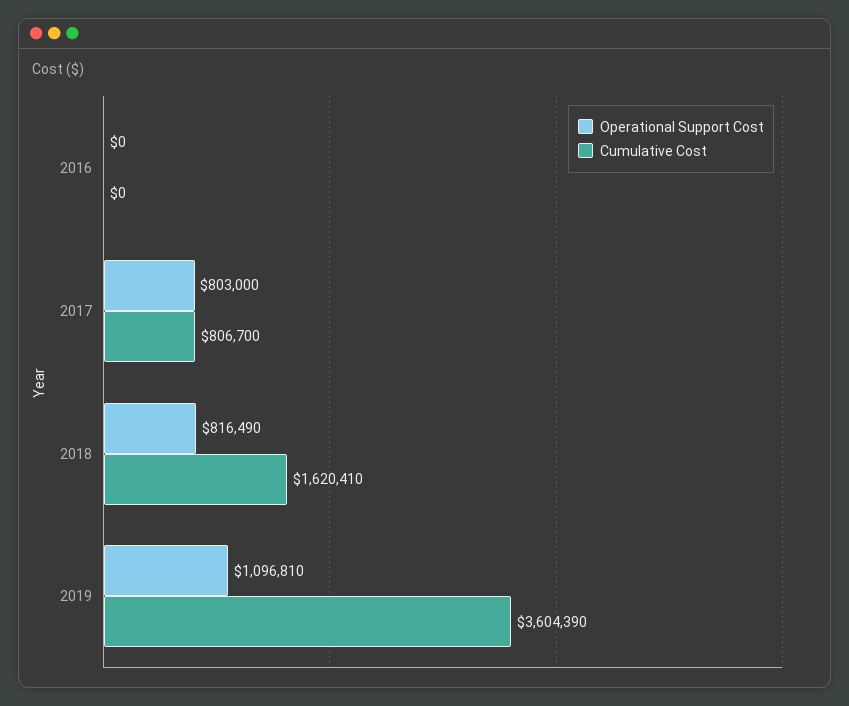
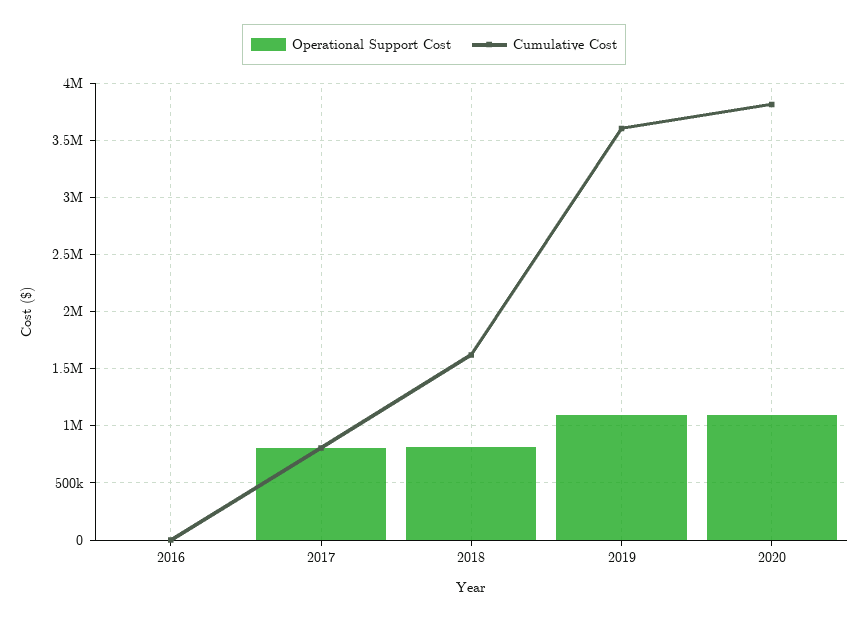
Operational Support Cost, 2020: none -> 1100000
Cumulative Cost, 2020: none -> 3800000

